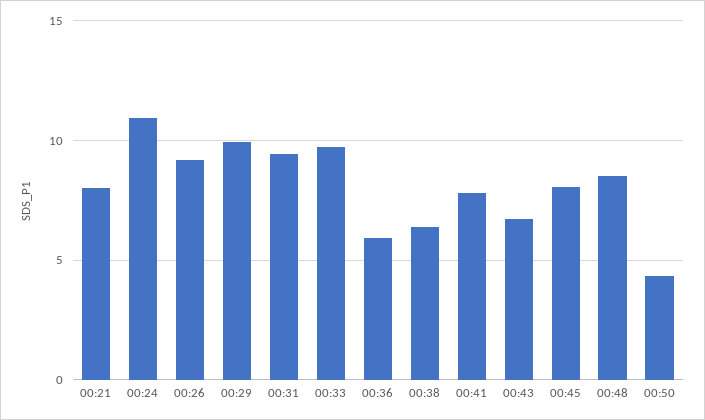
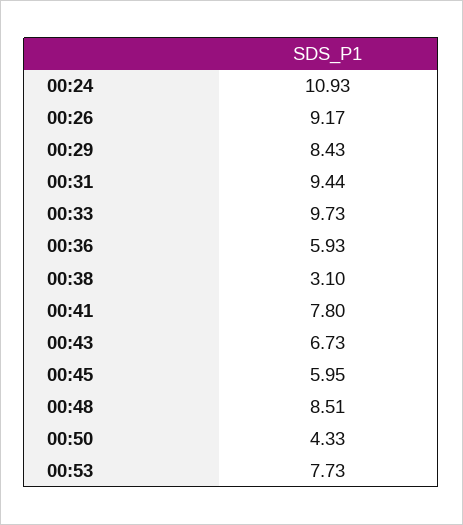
00:21: 8 -> none
00:29: 10 -> 8.43
00:38: 6.5 -> 3.1
00:45: 8 -> 5.95
00:53: none -> 7.73

